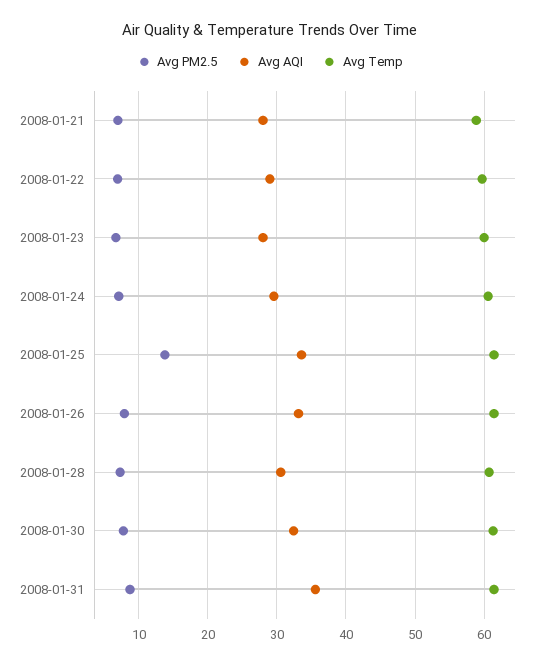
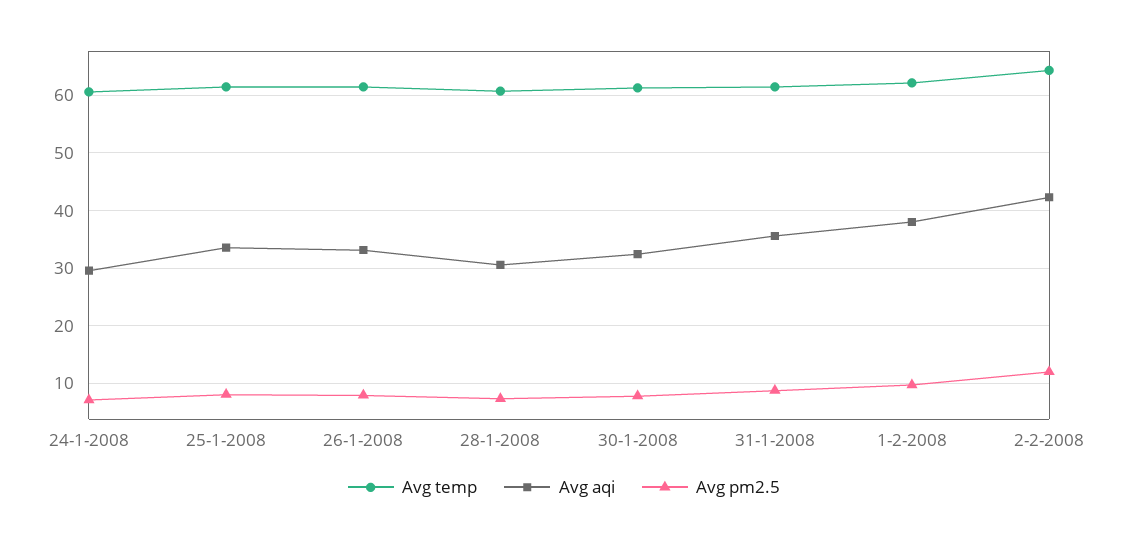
Avg PM2.5, 2008-01-21: 7 -> none
Avg AQI, 2008-01-21: 28 -> none
Avg Temp, 2008-01-21: 59 -> none
Avg PM2.5, 2008-01-22: 7 -> none
Avg AQI, 2008-01-22: 29 -> none
Avg Temp, 2008-01-22: 60 -> none
Avg PM2.5, 2008-01-23: 7 -> none
Avg AQI, 2008-01-23: 28 -> none
Avg Temp, 2008-01-23: 60 -> none
Avg PM2.5, 2008-01-25: 14 -> 8
Avg Temp, 1-2-2008: none -> 62
Avg AQI, 1-2-2008: none -> 38
Avg PM2.5, 1-2-2008: none -> 10
Avg Temp, 2-2-2008: none -> 64
Avg AQI, 2-2-2008: none -> 42
Avg PM2.5, 2-2-2008: none -> 12

